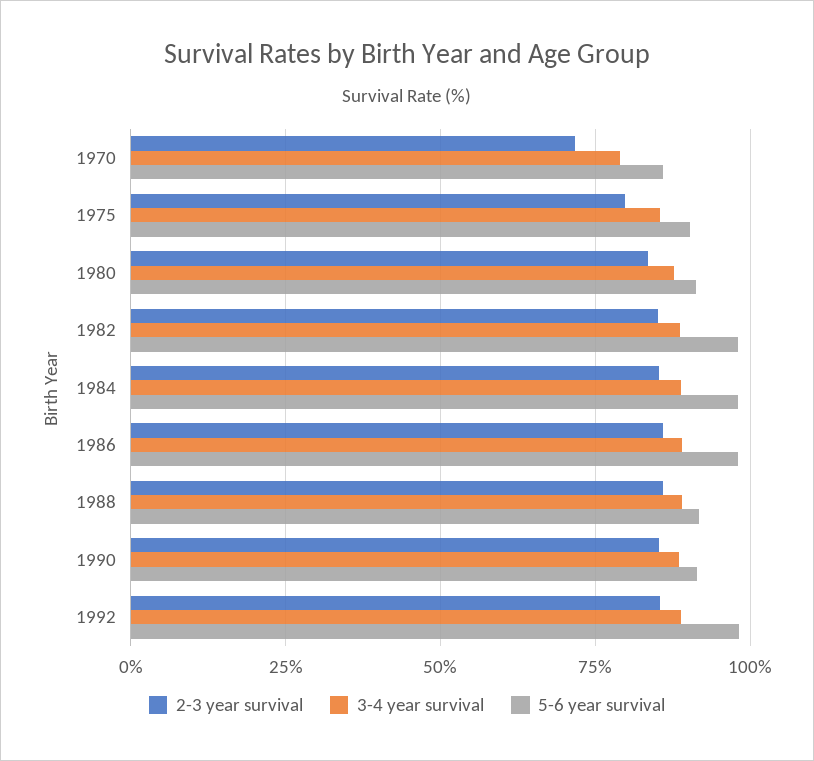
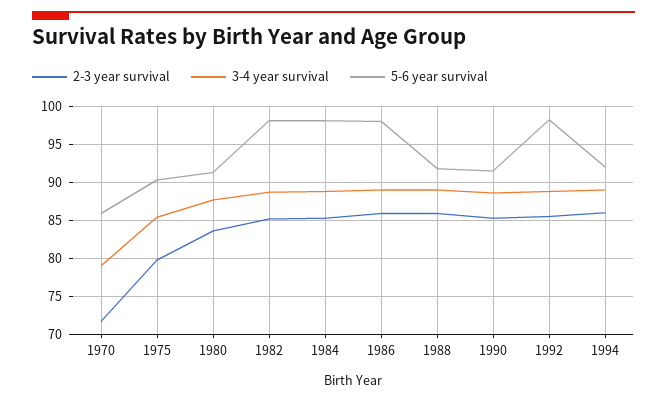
2-3 year survival, 1994: none -> 86
3-4 year survival, 1994: none -> 89
5-6 year survival, 1994: none -> 92

